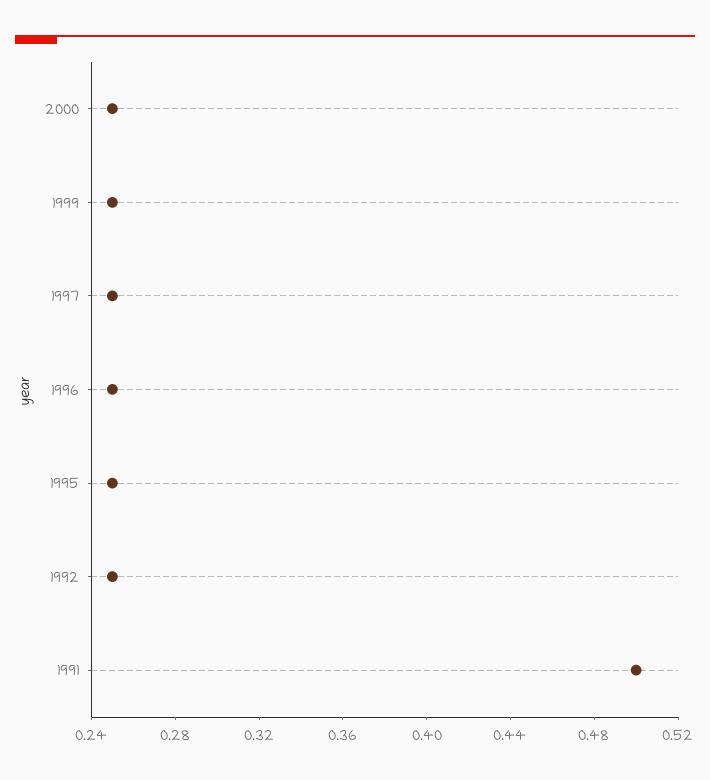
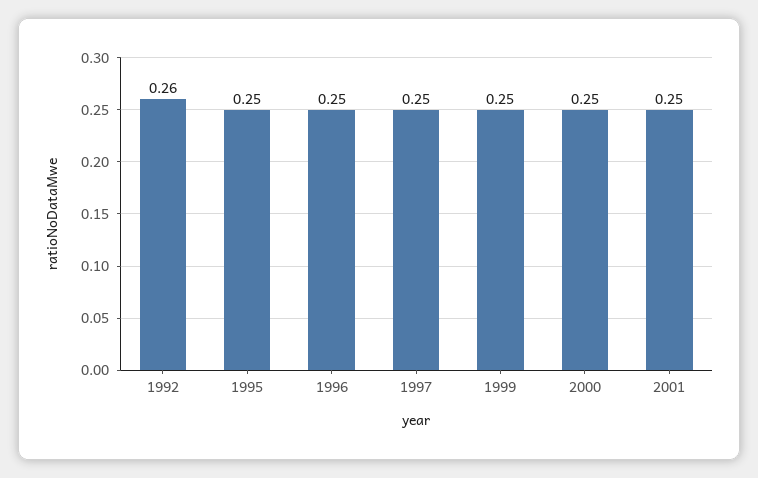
1992: 0.25 -> 0.26
1991: 0.5 -> none
2001: none -> 0.25

